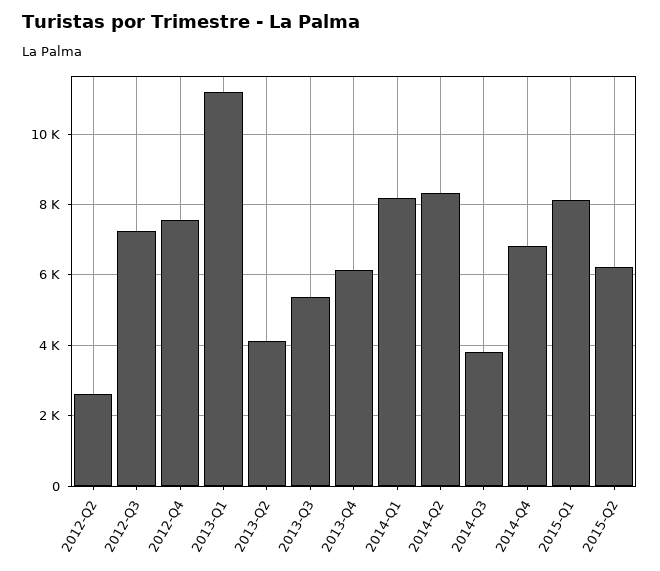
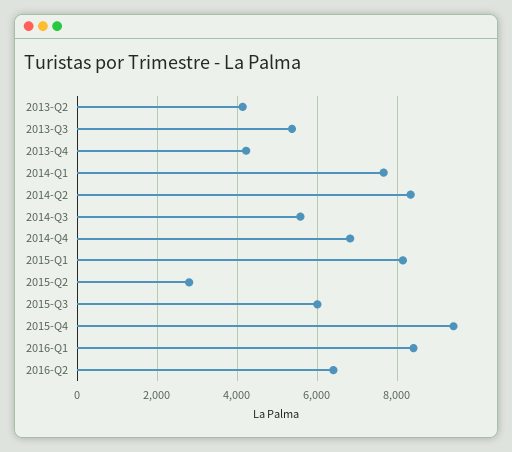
2012-Q2: 2600 -> none
2012-Q3: 7200 -> none
2012-Q4: 7600 -> none
2013-Q1: 11200 -> none
2013-Q4: 6200 -> 4200
2014-Q1: 8200 -> 7600
2014-Q3: 3800 -> 5600
2015-Q2: 6200 -> 2800
2015-Q3: none -> 6000
2015-Q4: none -> 9400
2016-Q1: none -> 8400
2016-Q2: none -> 6400

